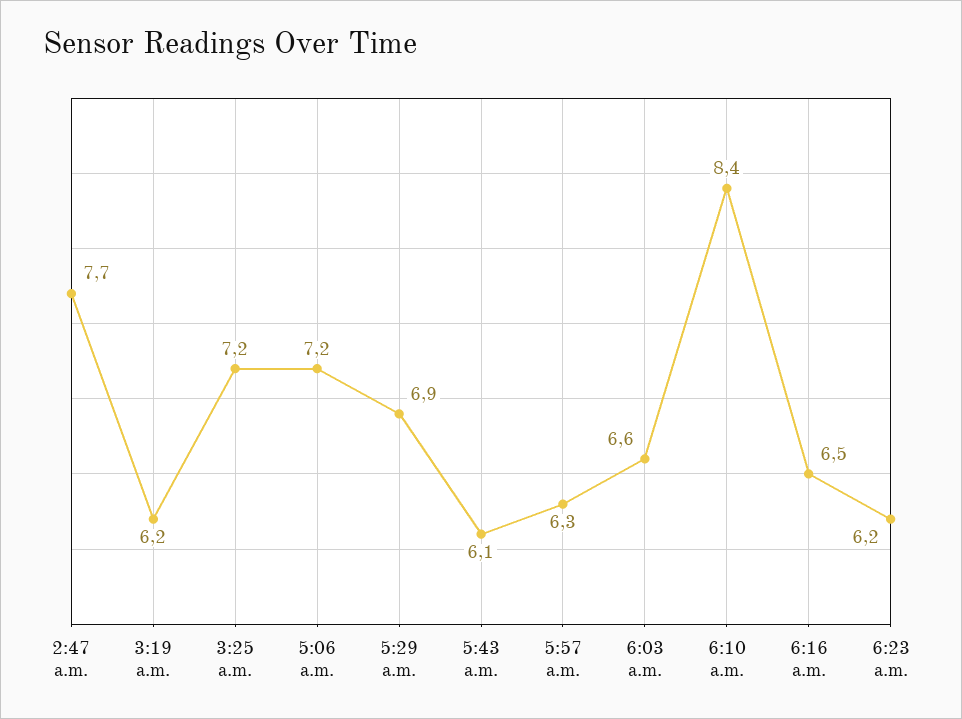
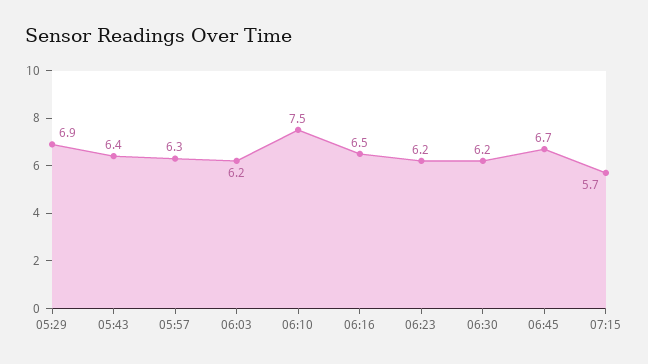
2:47 a.m.: 7.7 -> none
3:19 a.m.: 6.2 -> none
3:25 a.m.: 7.2 -> none
5:06 a.m.: 7.2 -> none
5:43 a.m.: 6.1 -> 6.4
6:03 a.m.: 6.6 -> 6.2
6:10 a.m.: 8.4 -> 7.5
06:30: none -> 6.2
06:45: none -> 6.7
07:15: none -> 5.7

